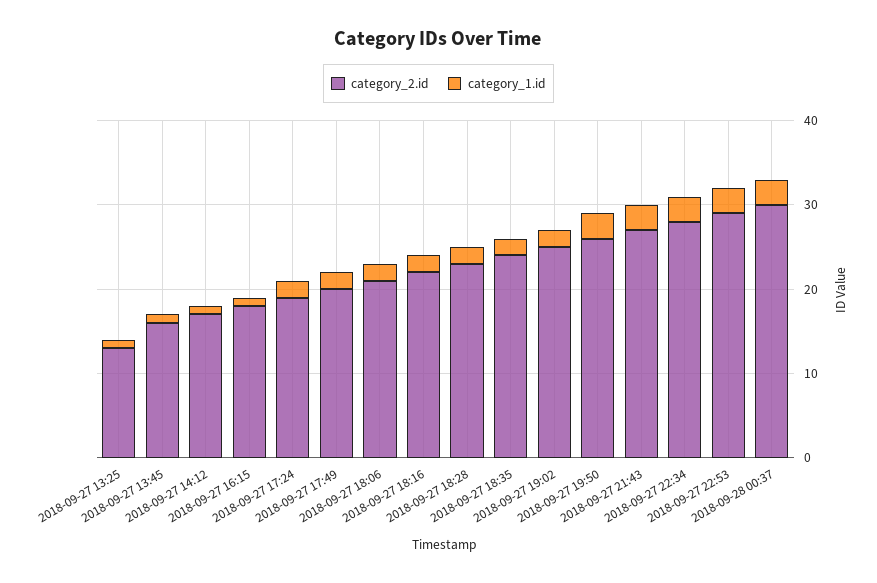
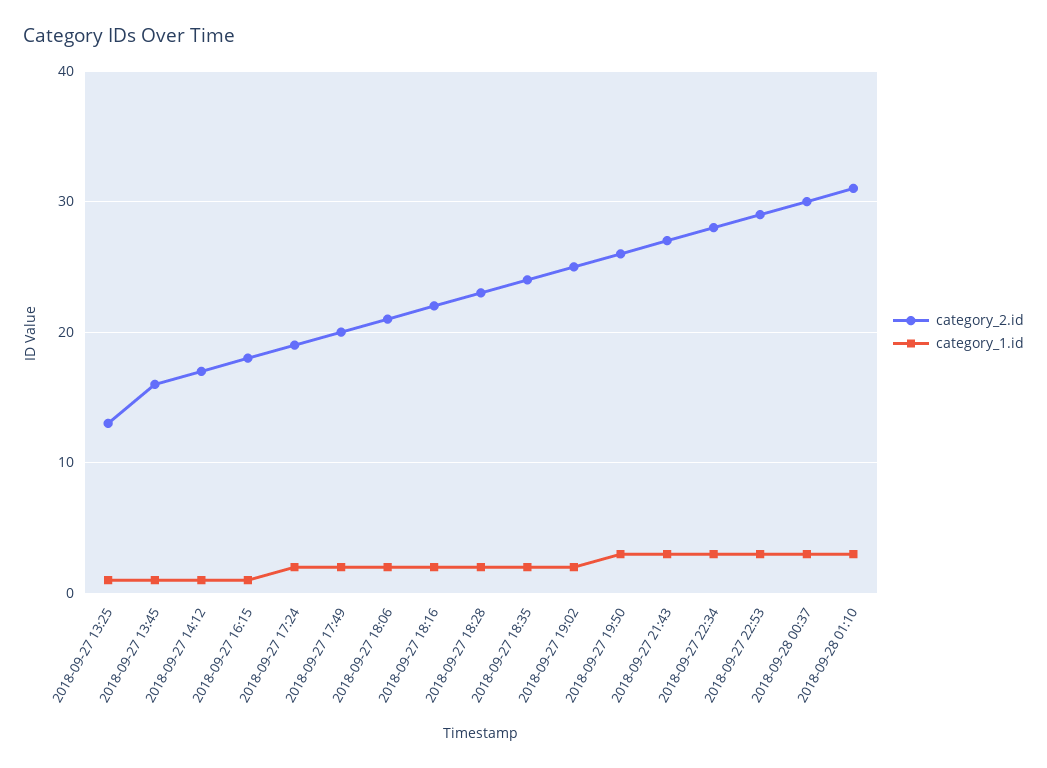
category_2.id, 2018-09-28 01:10: none -> 31
category_1.id, 2018-09-28 01:10: none -> 3

